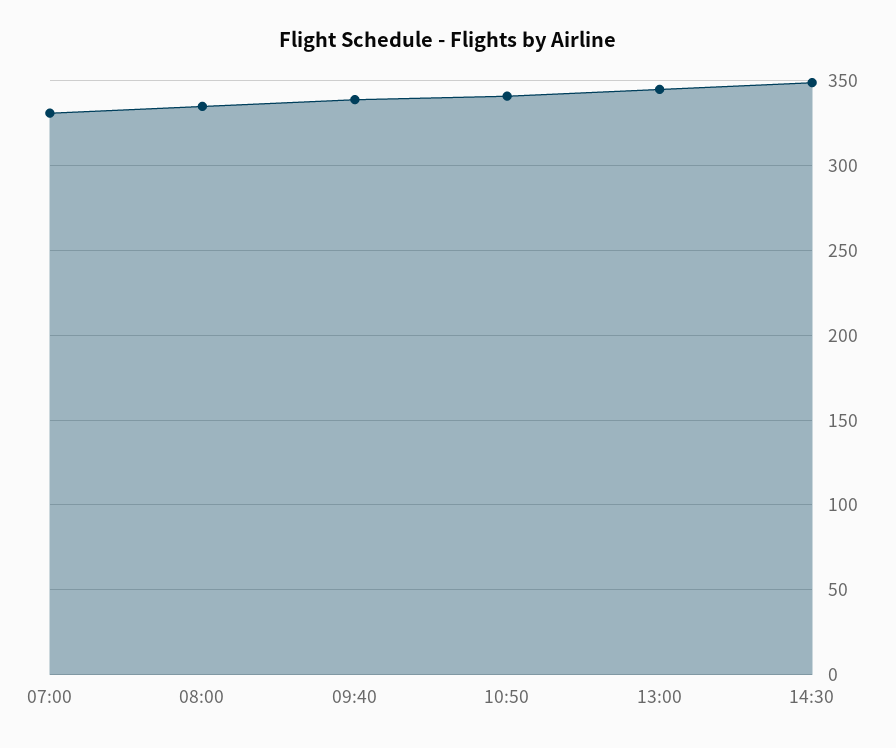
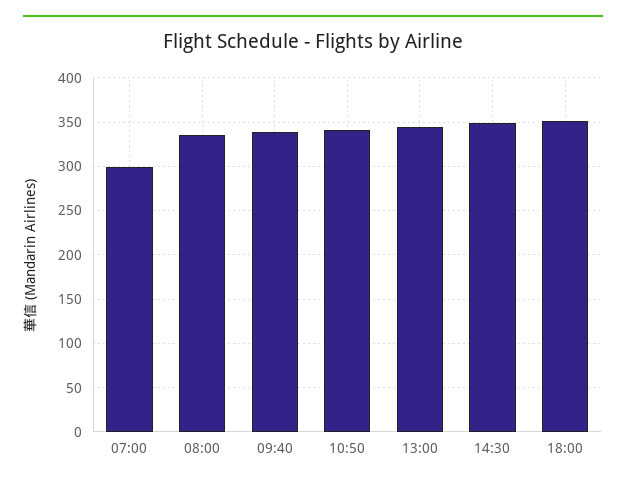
07:00: 330 -> 300
18:00: none -> 350

